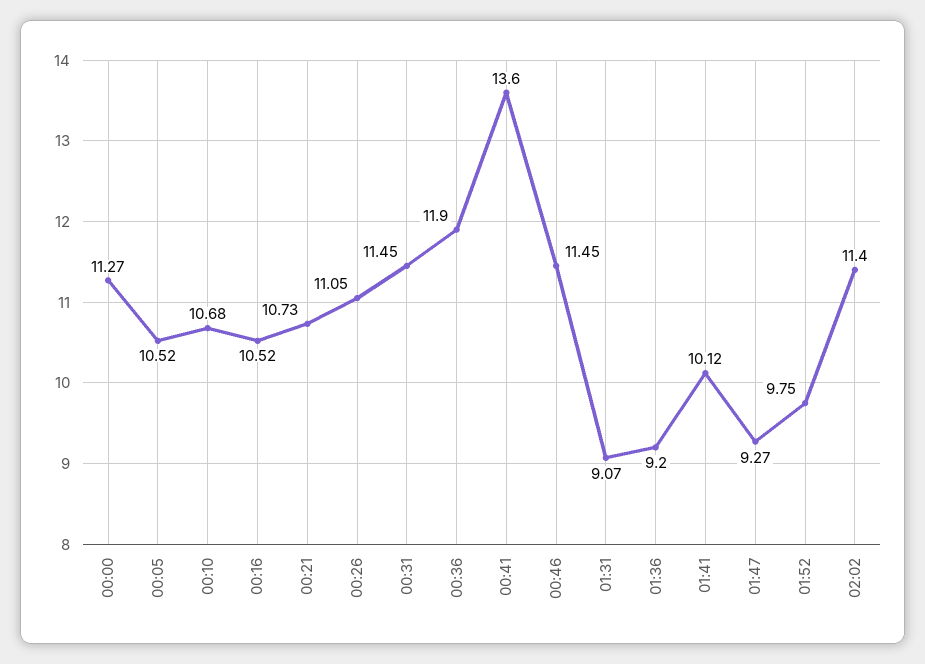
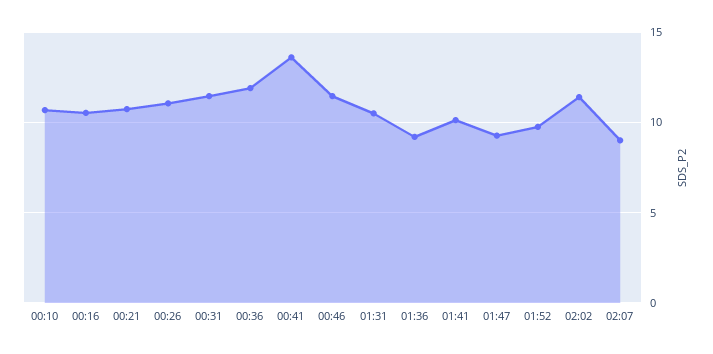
00:00: 11.27 -> none
00:05: 10.52 -> none
01:31: 9.07 -> 10.5
02:07: none -> 9

